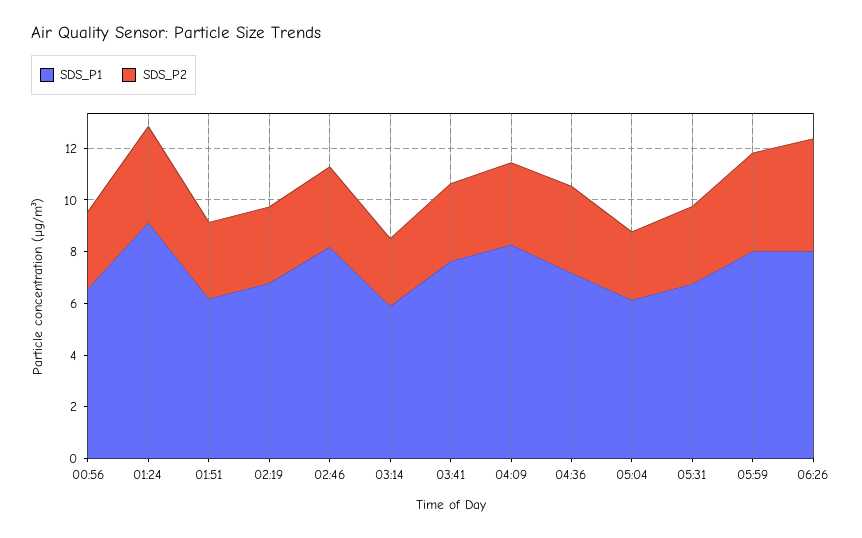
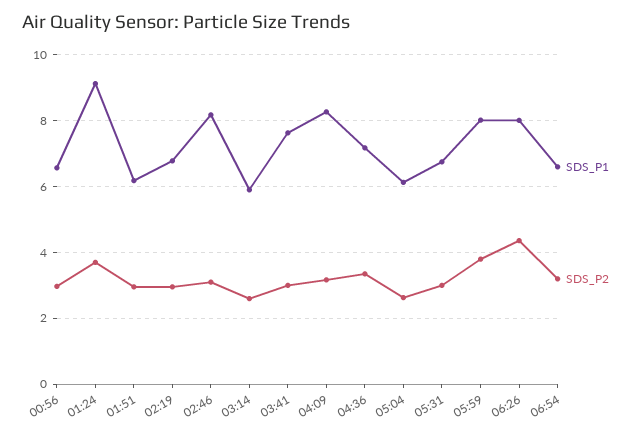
SDS_P1, 06:54: none -> 6.6
SDS_P2, 06:54: none -> 3.2

